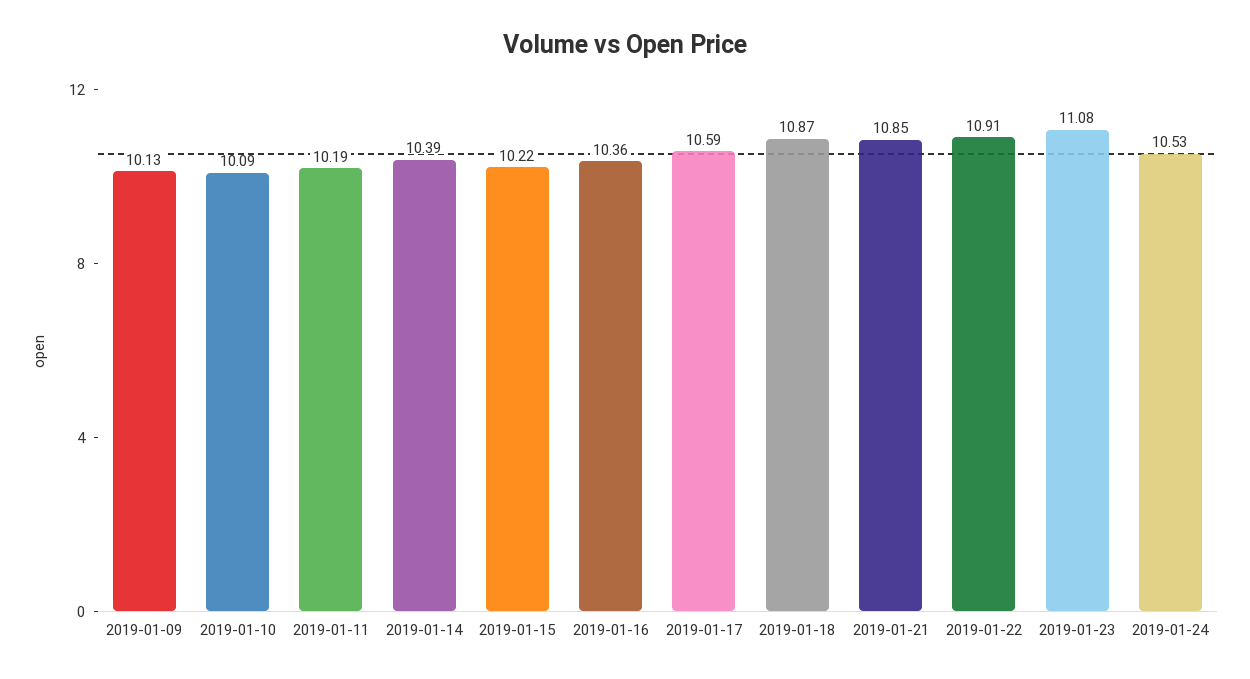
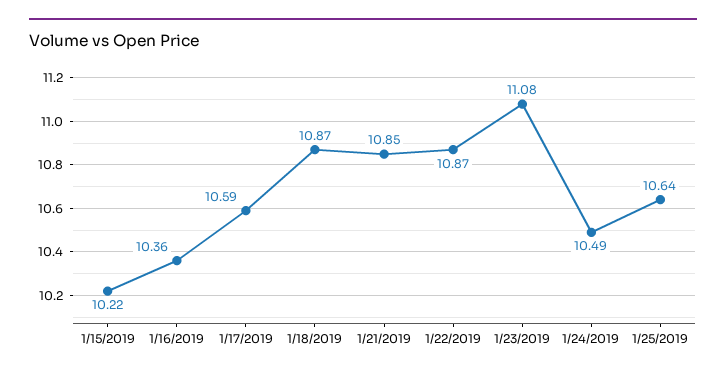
2019-01-09: 10.13 -> none
2019-01-10: 10.09 -> none
2019-01-11: 10.19 -> none
2019-01-14: 10.39 -> none
2019-01-22: 10.91 -> 10.87
2019-01-24: 10.53 -> 10.49
1/25/2019: none -> 10.64

